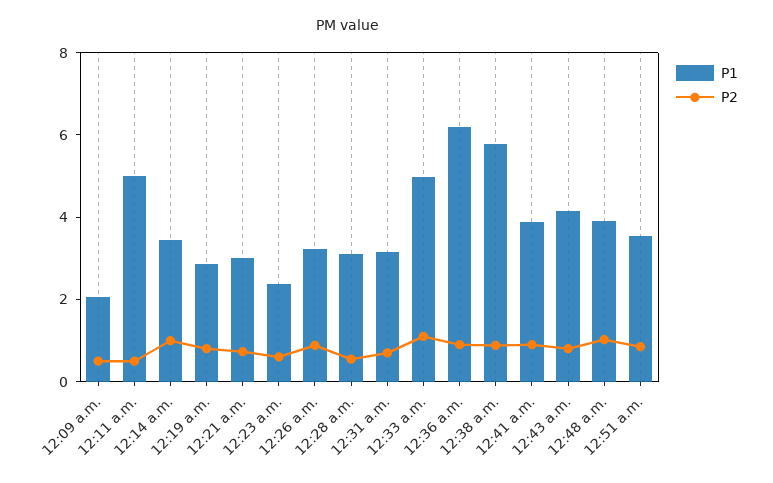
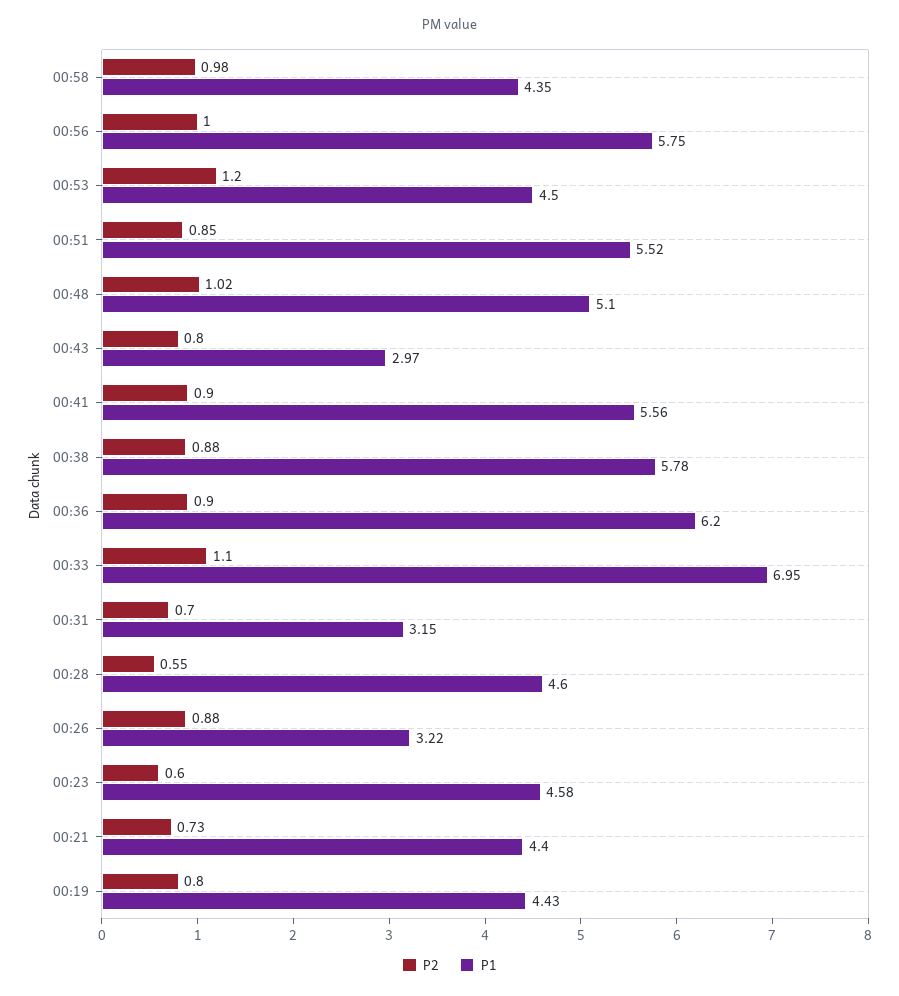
P1, 12:09 a.m.: 2 -> none
P2, 12:09 a.m.: 0.5 -> none
P1, 12:11 a.m.: 5 -> none
P2, 12:11 a.m.: 0.5 -> none
P1, 12:14 a.m.: 3.5 -> none
P2, 12:14 a.m.: 1 -> none
P1, 12:19 a.m.: 3 -> 4.43
P1, 12:21 a.m.: 3 -> 4.4
P1, 12:23 a.m.: 2.5 -> 4.58
P1, 12:28 a.m.: 3 -> 4.6
P1, 12:33 a.m.: 5 -> 6.95
P1, 12:41 a.m.: 4 -> 5.56
P1, 12:43 a.m.: 4 -> 2.97
P1, 12:48 a.m.: 4 -> 5.1
P1, 12:51 a.m.: 3.5 -> 5.52
P2, 00:58: none -> 0.98
P1, 00:58: none -> 4.35
P2, 00:56: none -> 1
P1, 00:56: none -> 5.75
P2, 00:53: none -> 1.2
P1, 00:53: none -> 4.5

